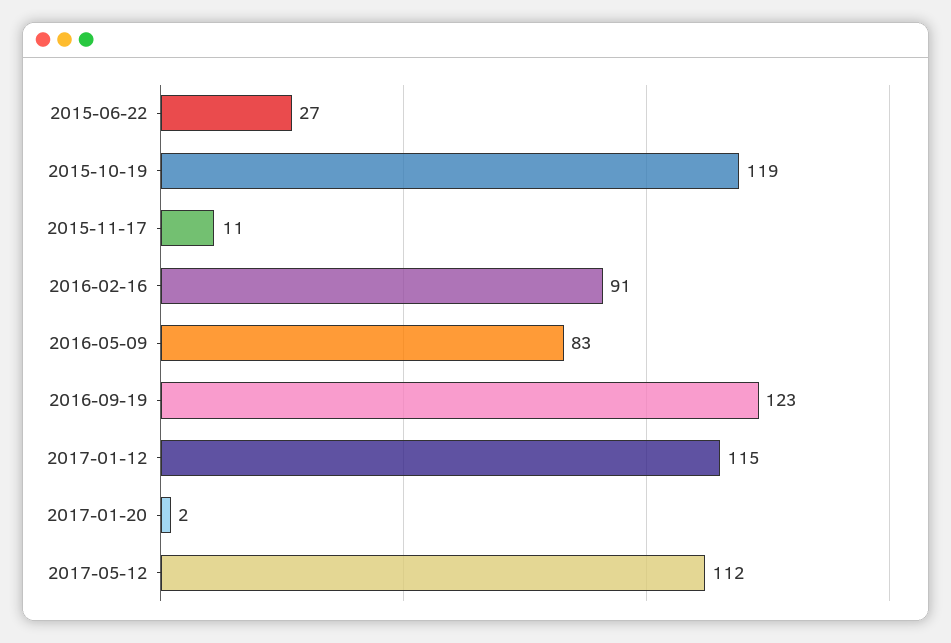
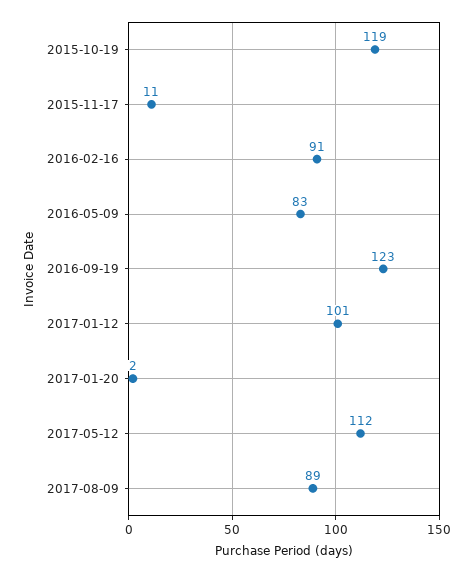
2015-06-22: 27 -> none
2017-01-12: 115 -> 101
2017-08-09: none -> 89

